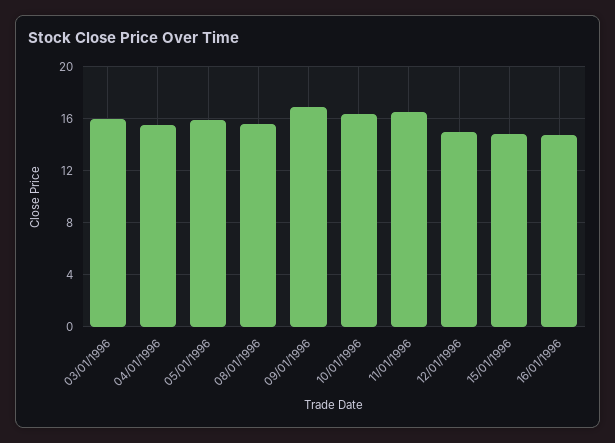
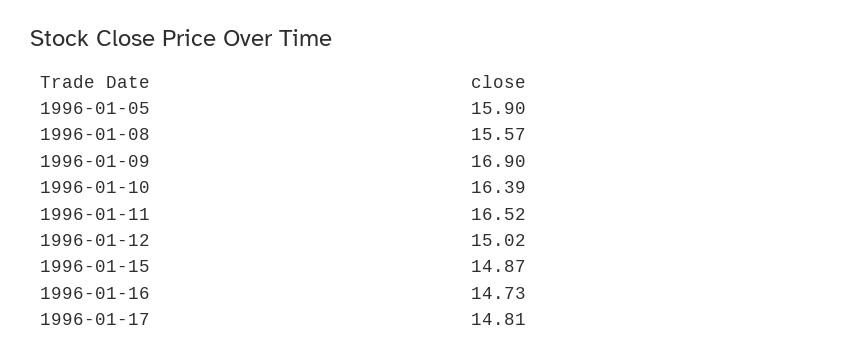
03/01/1996: 16 -> none
04/01/1996: 15.5 -> none
1996-01-17: none -> 14.81

